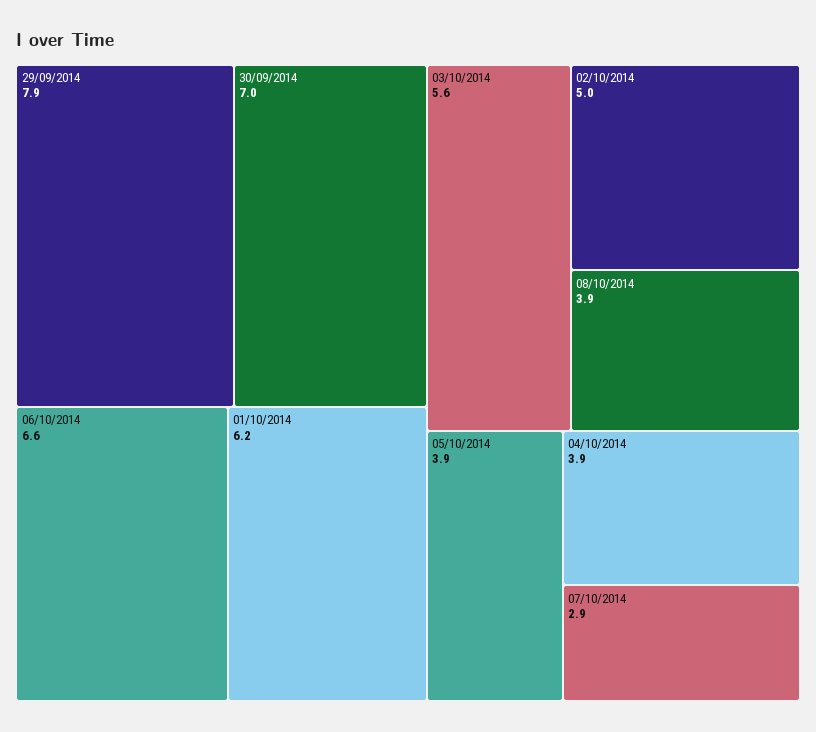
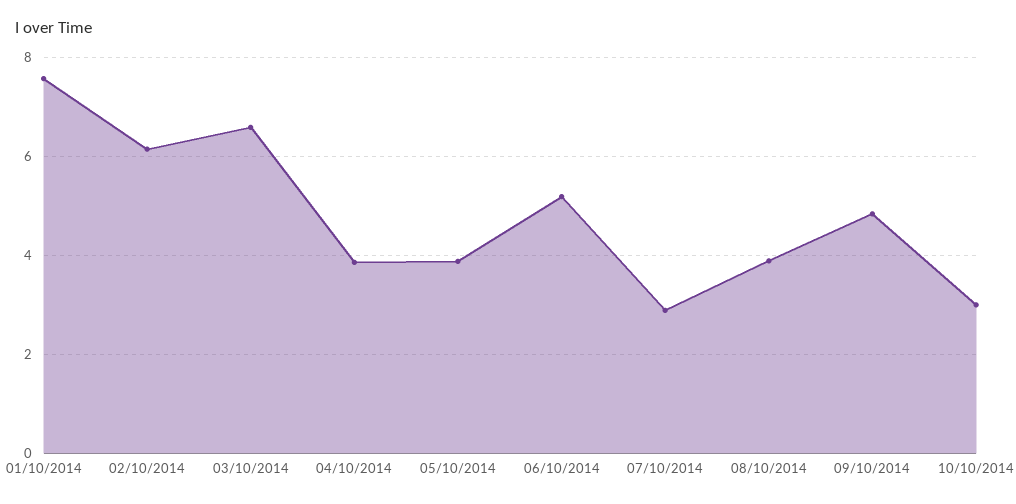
29/09/2014: 7.9 -> none
30/09/2014: 7 -> none
06/10/2014: 6.6 -> 5.2
01/10/2014: 6.2 -> 7.6
03/10/2014: 5.6 -> 6.6
02/10/2014: 5 -> 6.2
09/10/2014: none -> 4.8
10/10/2014: none -> 3

